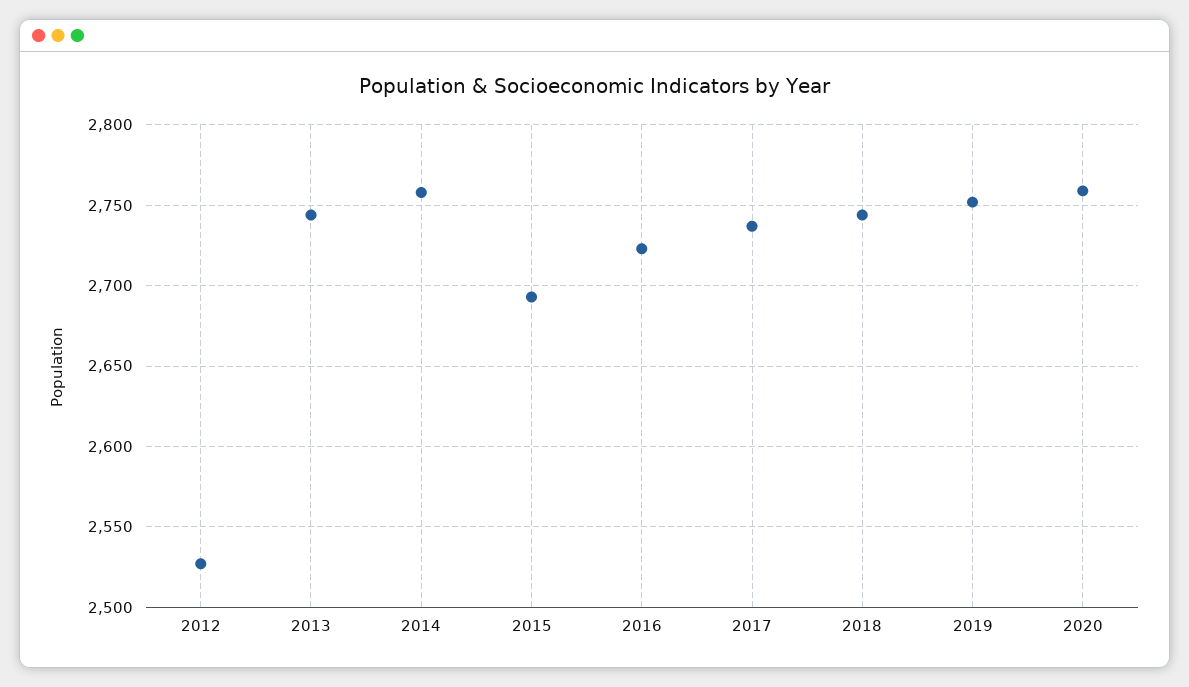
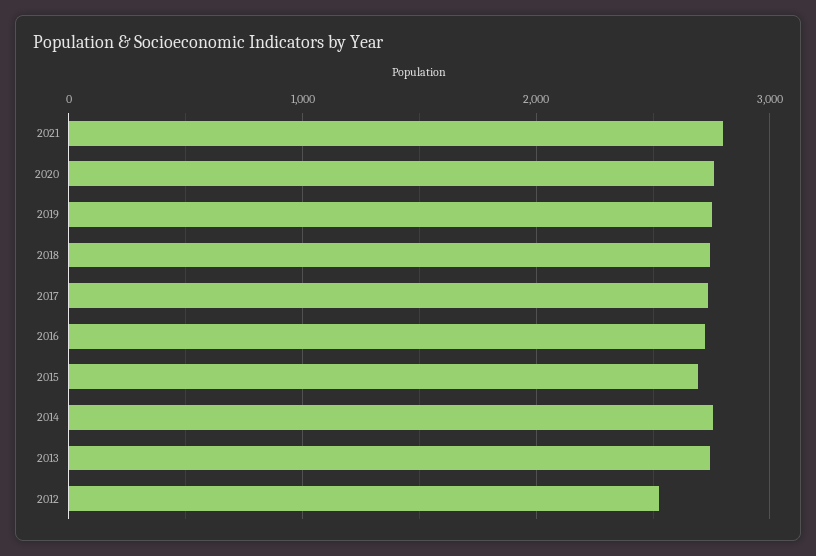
2021: none -> 2800

